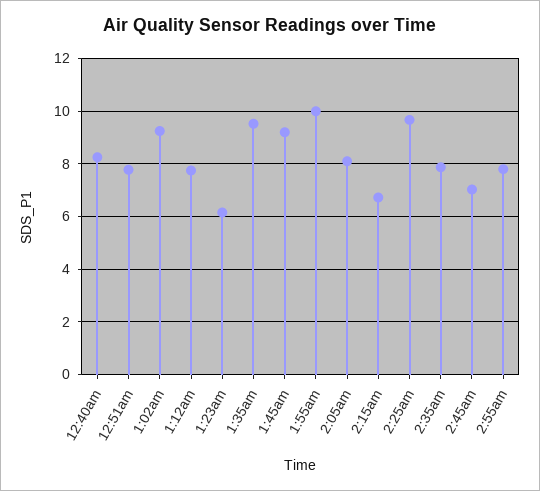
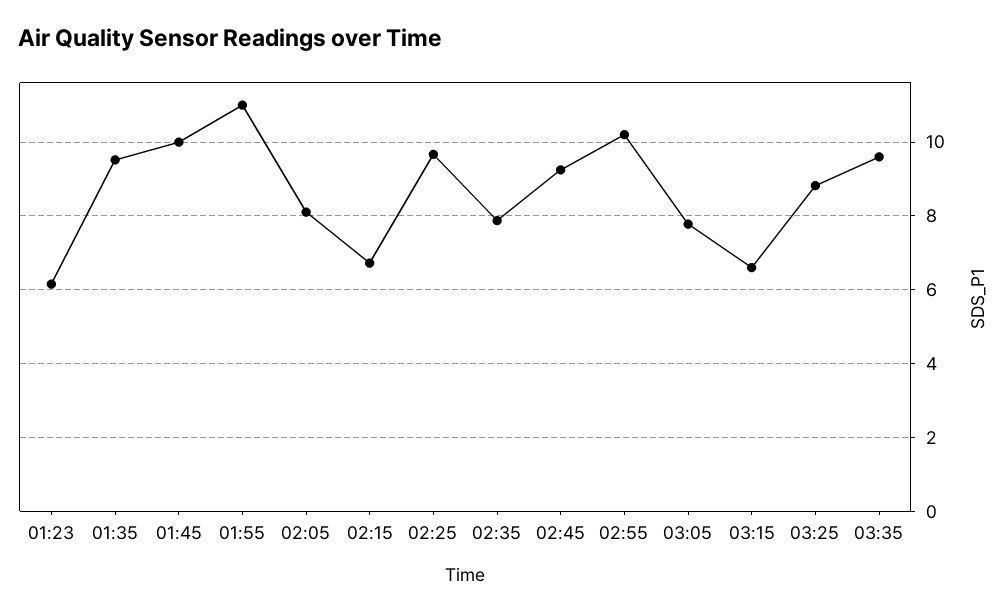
12:40am: 8.25 -> none
12:51am: 7.75 -> none
1:02am: 9.25 -> none
1:12am: 7.75 -> none
1:45am: 9.25 -> 10
1:55am: 10 -> 11
2:45am: 7 -> 9.2
2:55am: 7.75 -> 10.2
03:05: none -> 7.8
03:15: none -> 6.6
03:25: none -> 8.8
03:35: none -> 9.6

